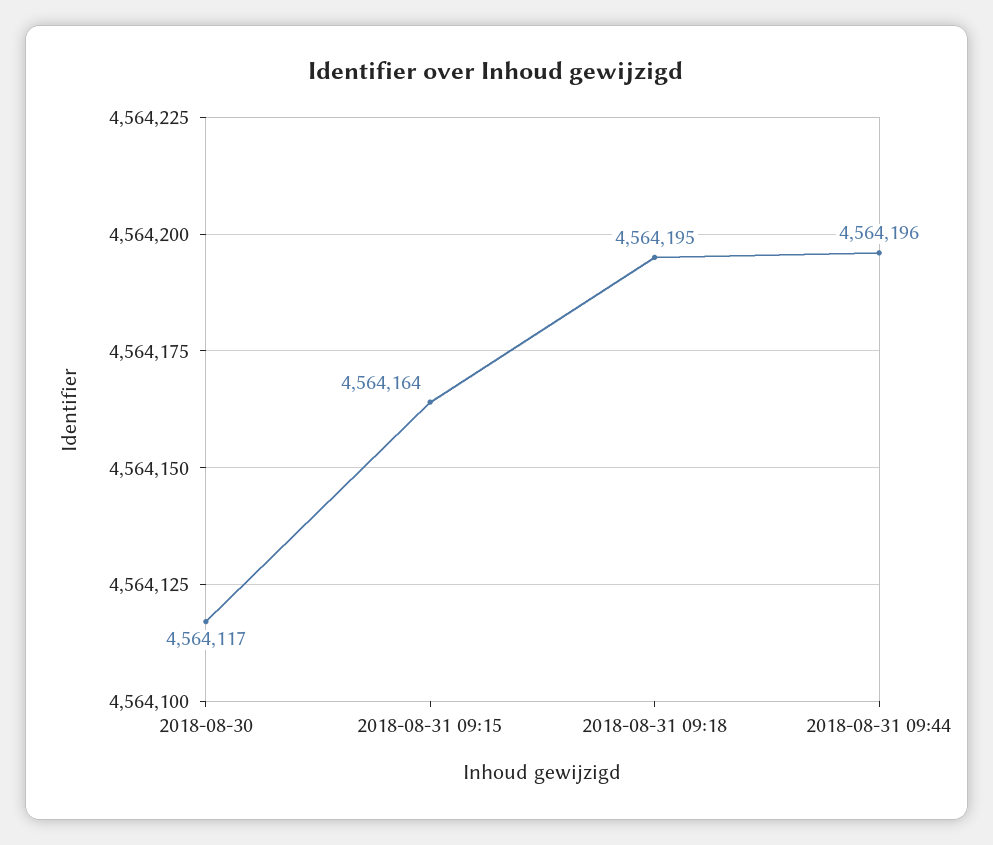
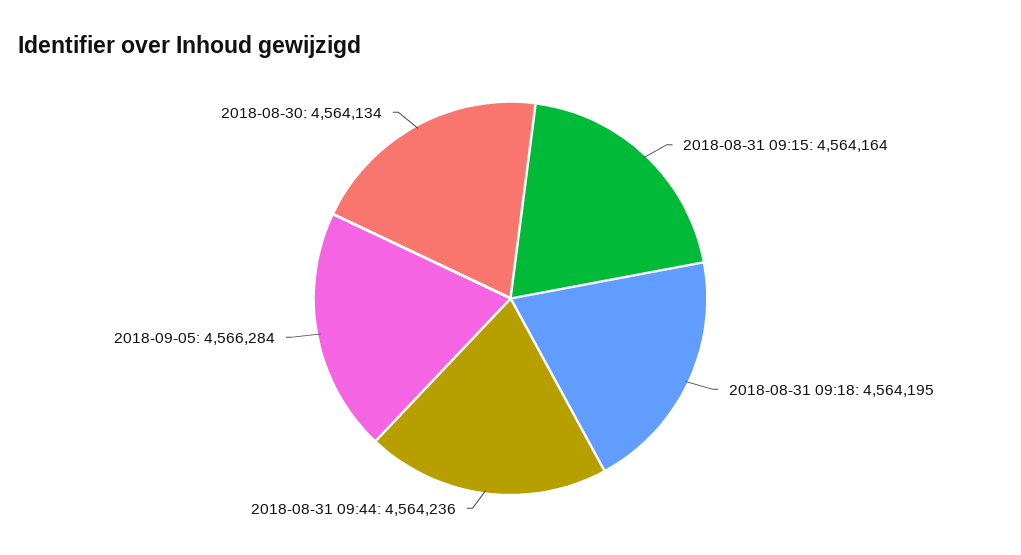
2018-08-30: 4564117 -> 4564134
2018-08-31 09:44: 4564196 -> 4564236
2018-09-05: none -> 4566284

